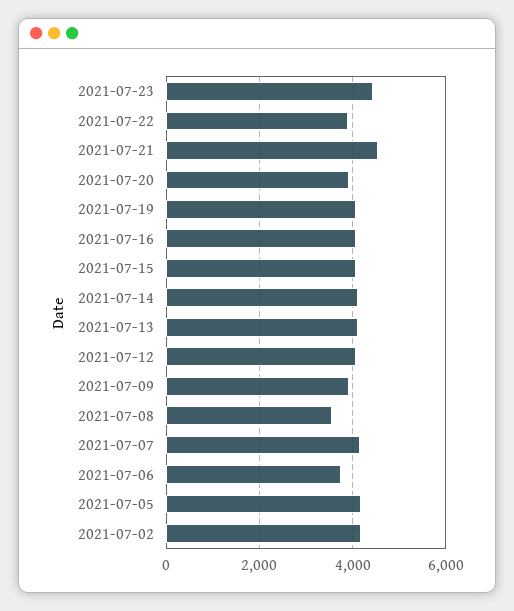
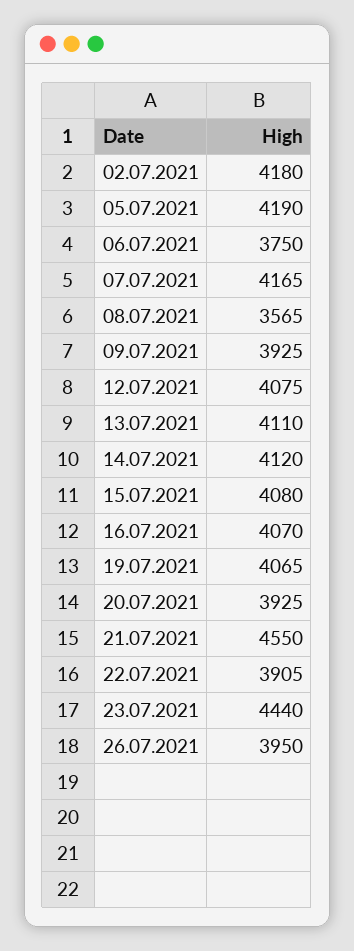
26.07.2021: none -> 3950

